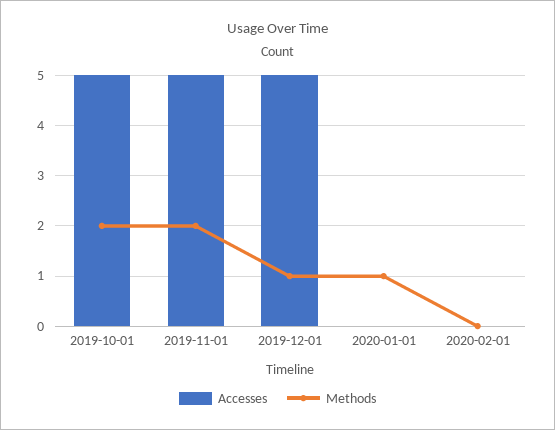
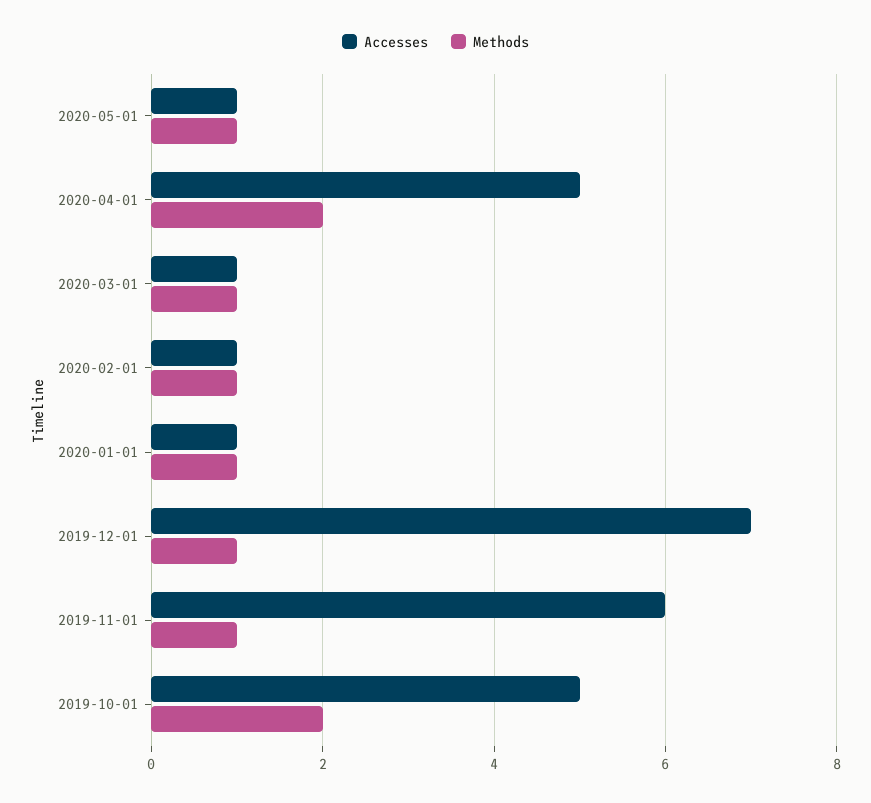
Accesses, 2019-11-01: 5 -> 6
Methods, 2019-11-01: 2 -> 1
Accesses, 2019-12-01: 5 -> 7
Accesses, 2020-01-01: 0 -> 1
Accesses, 2020-02-01: 0 -> 1
Methods, 2020-02-01: 0 -> 1
Accesses, 2020-05-01: none -> 1
Methods, 2020-05-01: none -> 1
Accesses, 2020-04-01: none -> 5
Methods, 2020-04-01: none -> 2
Accesses, 2020-03-01: none -> 1
Methods, 2020-03-01: none -> 1

